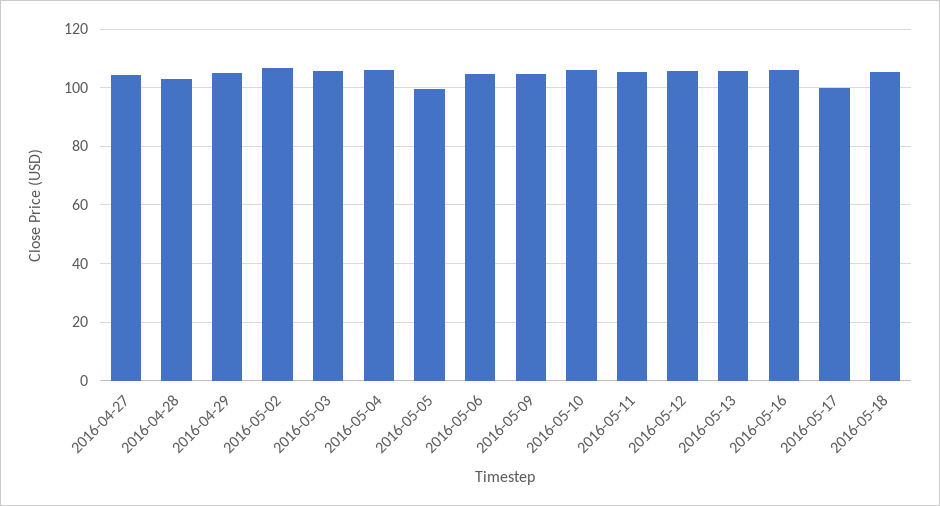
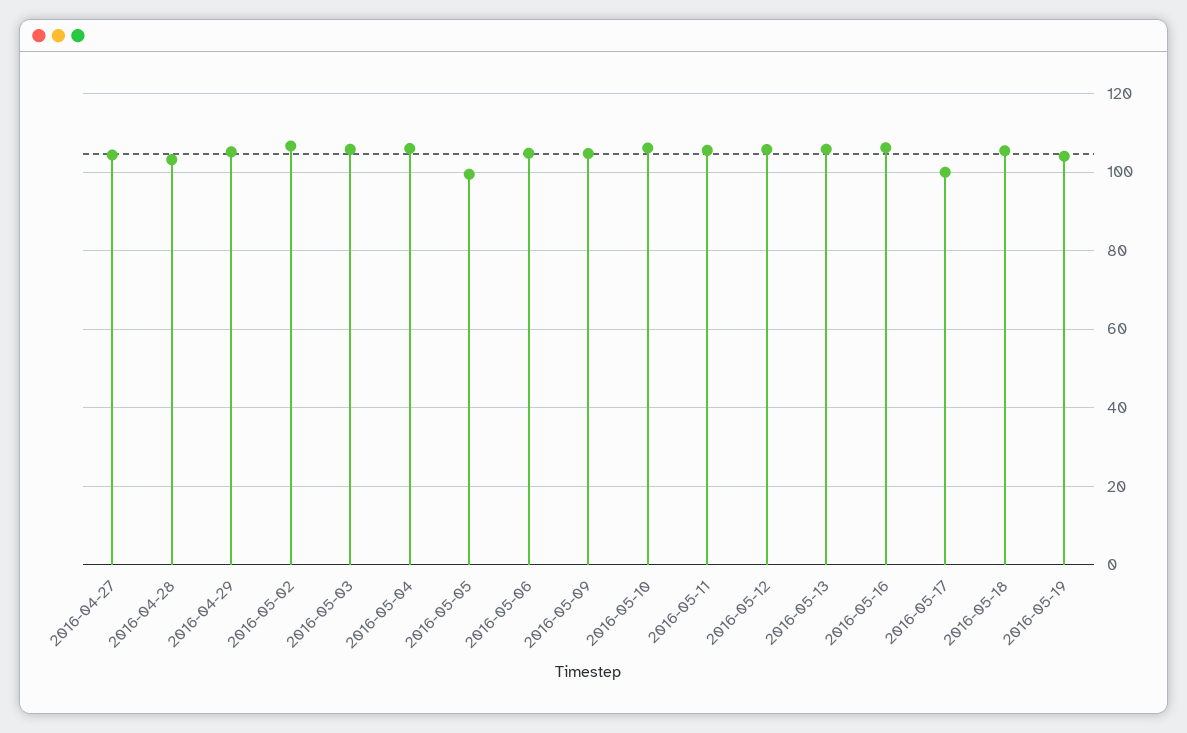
2016-05-19: none -> 104

